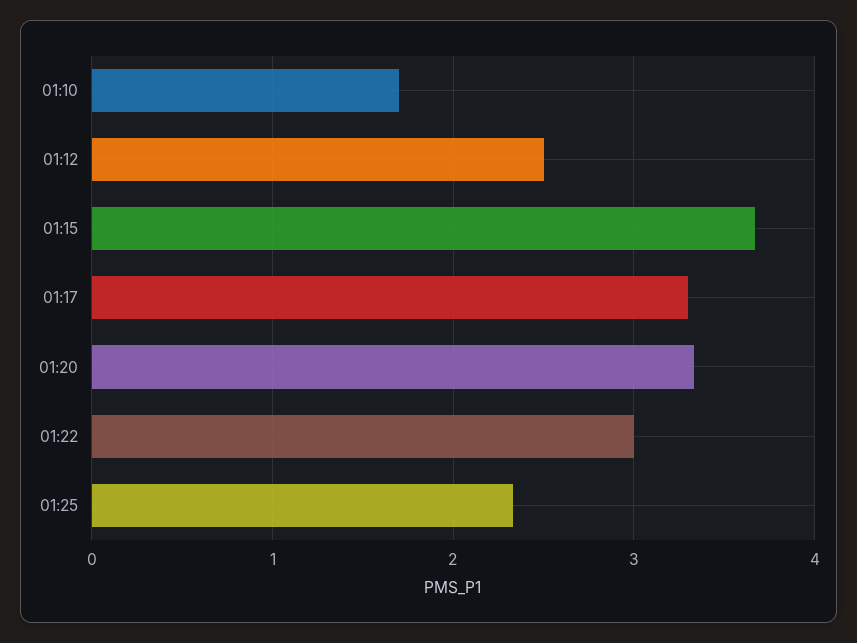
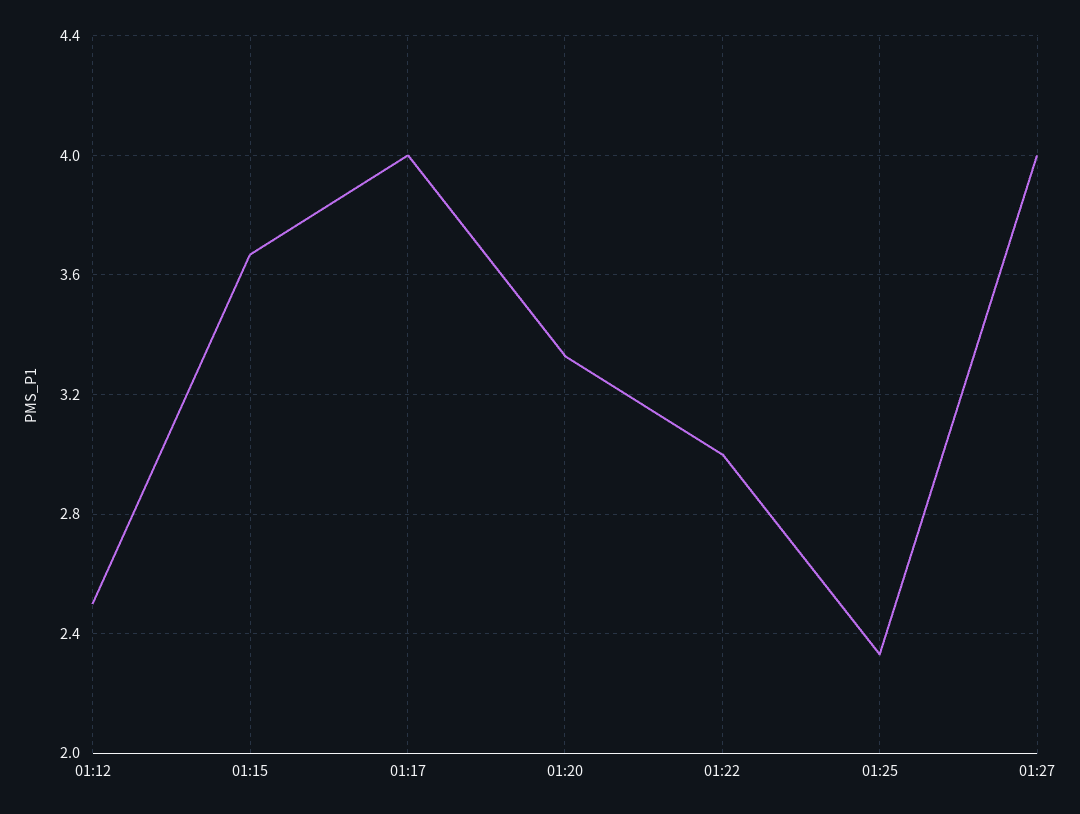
01:10: 1.7 -> none
01:17: 3.3 -> 4
01:27: none -> 4

